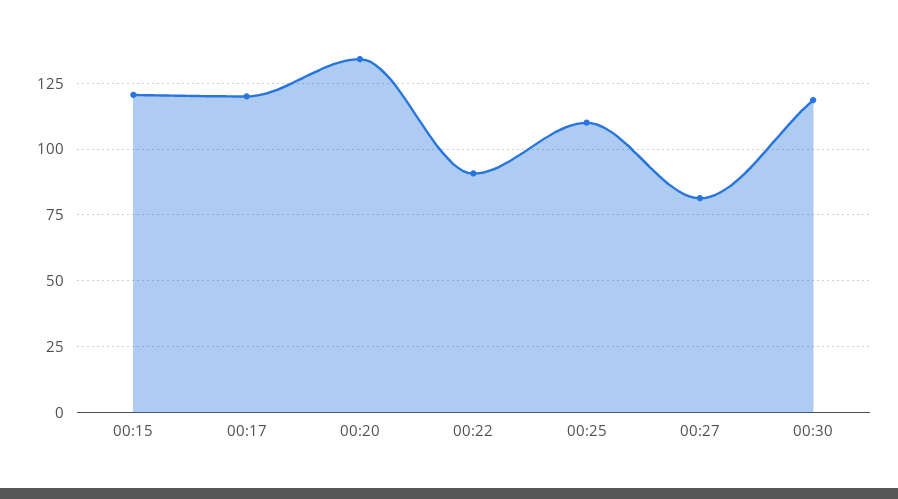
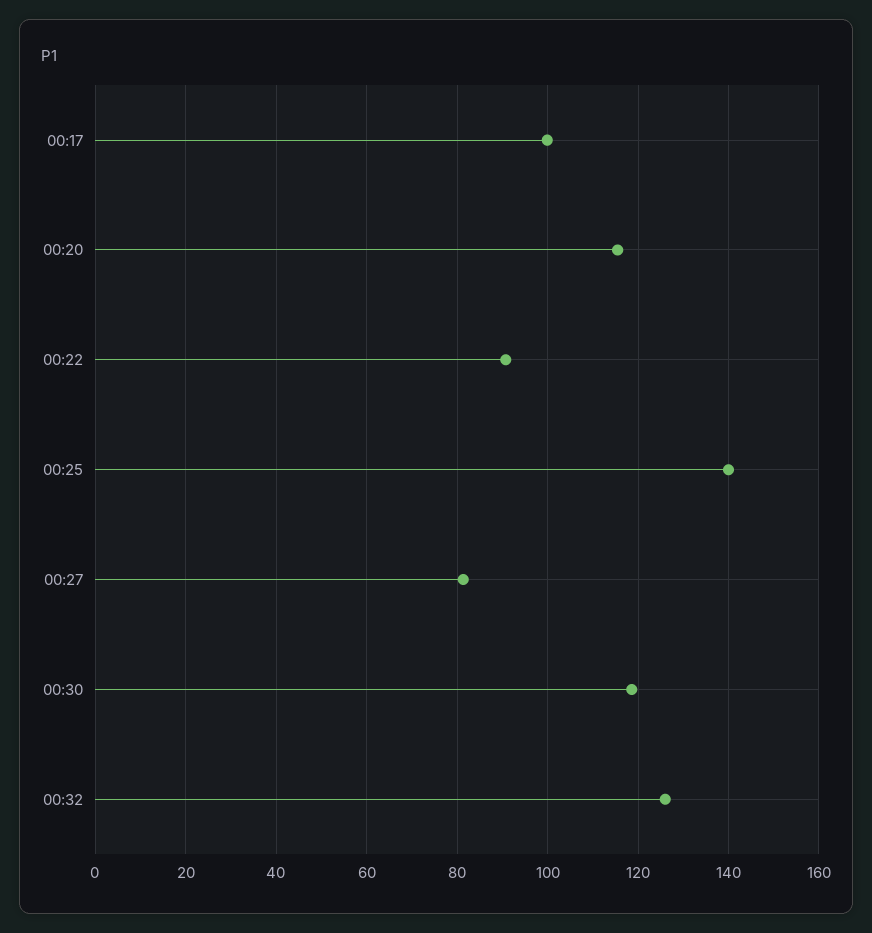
00:15: 120 -> none
00:17: 120 -> 100
00:20: 135 -> 116
00:25: 110 -> 140
00:32: none -> 126

